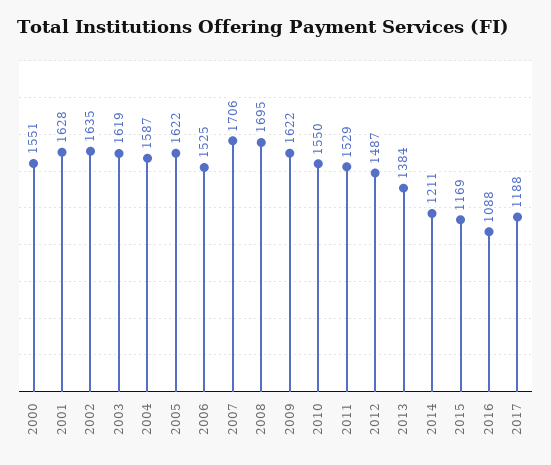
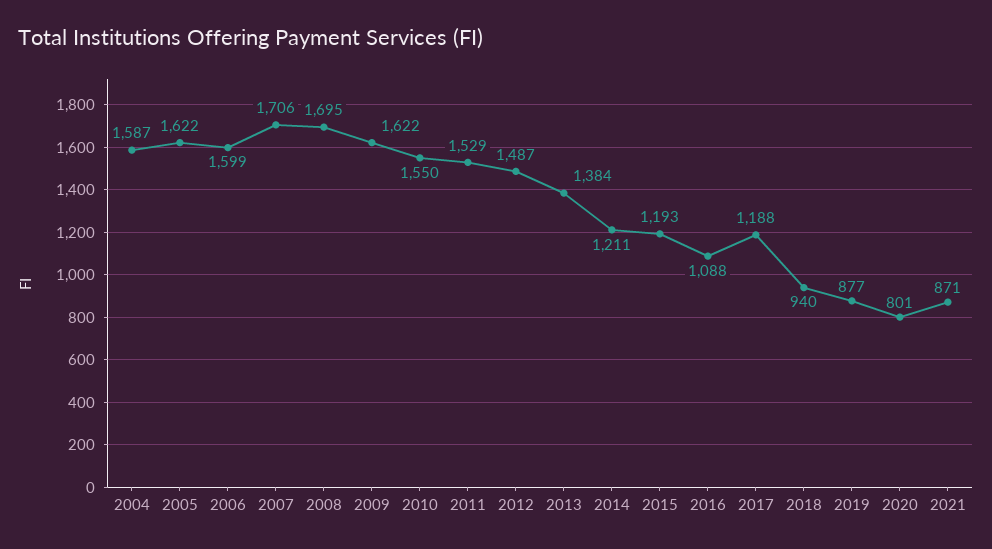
2000: 1551 -> none
2001: 1628 -> none
2002: 1635 -> none
2003: 1619 -> none
2006: 1525 -> 1599
2015: 1169 -> 1193
2018: none -> 940
2019: none -> 877
2020: none -> 801
2021: none -> 871

